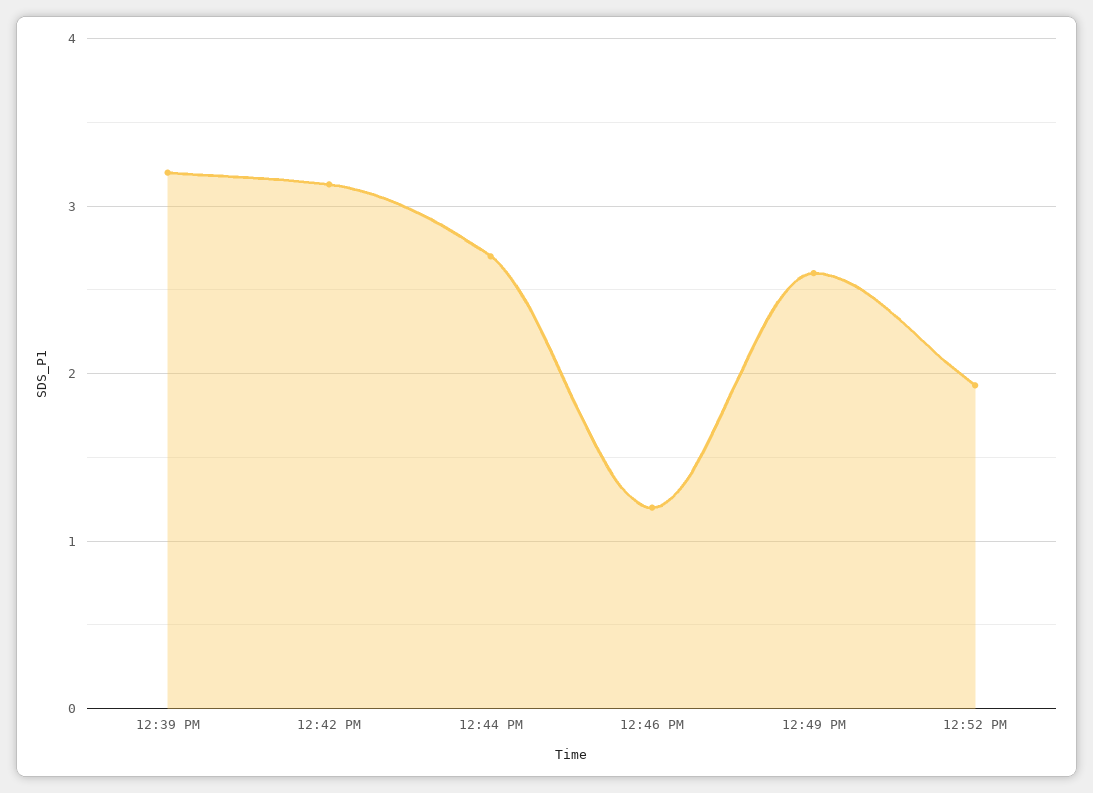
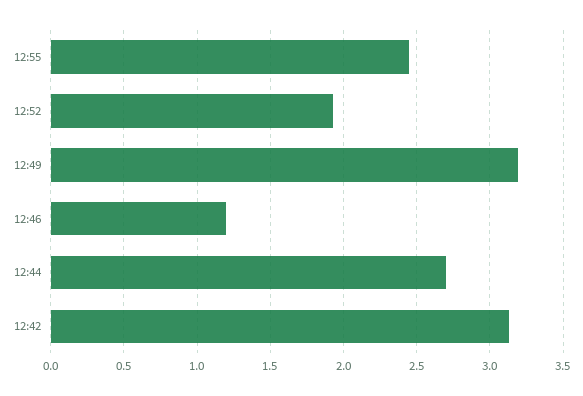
12:39 PM: 3.2 -> none
12:49 PM: 2.6 -> 3.2
12:55: none -> 2.45

